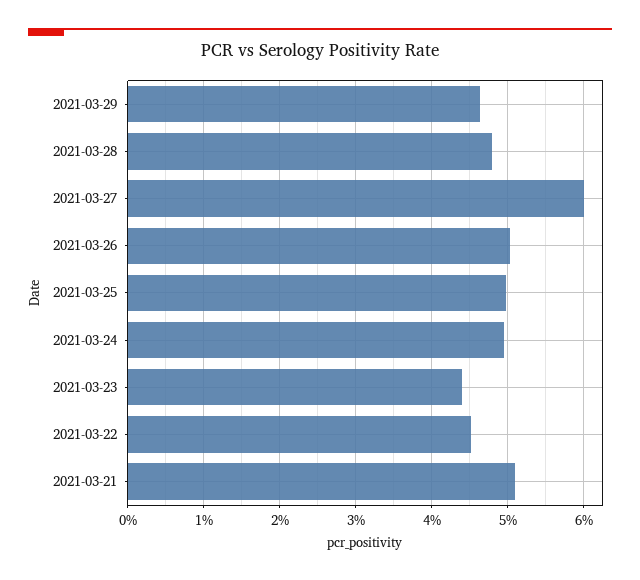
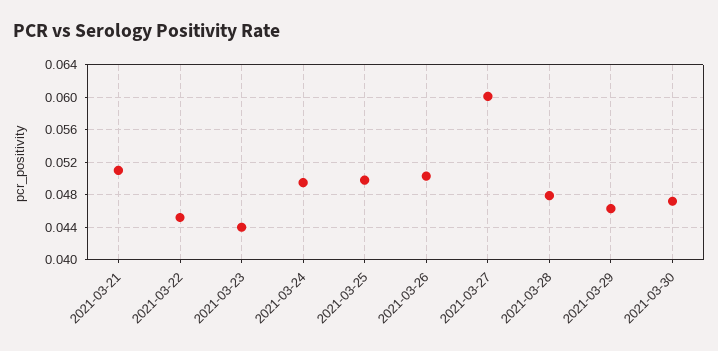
2021-03-30: none -> 0.047

